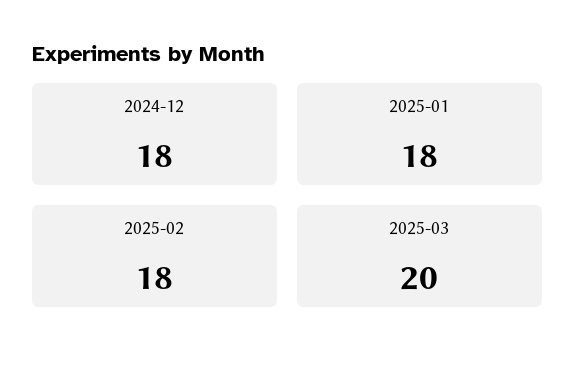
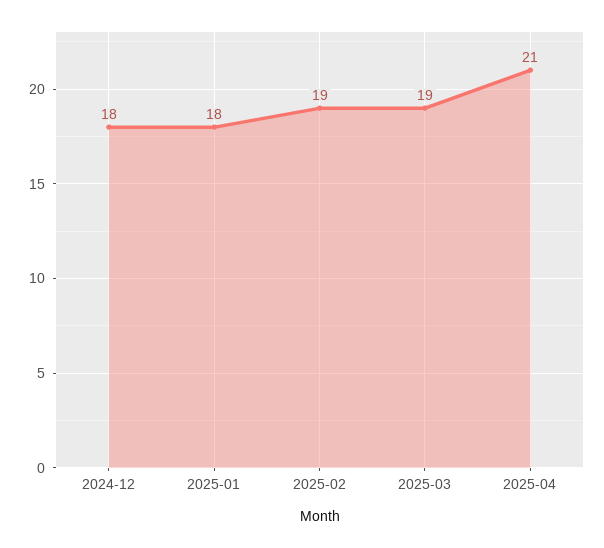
2025-02: 18 -> 19
2025-03: 20 -> 19
2025-04: none -> 21

